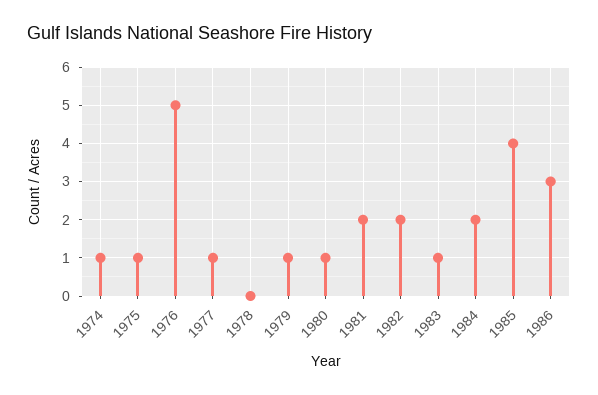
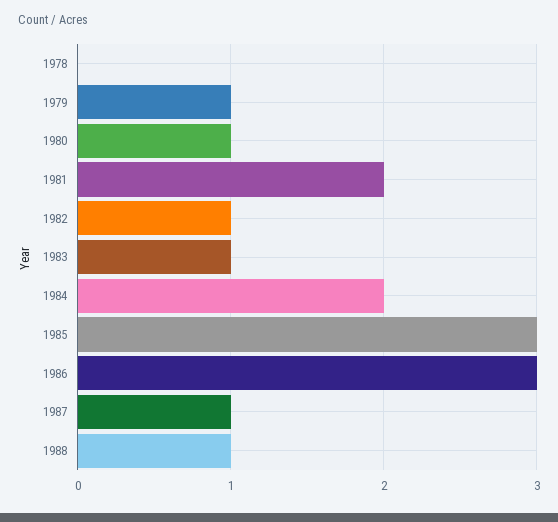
1974: 1 -> none
1975: 1 -> none
1976: 5 -> none
1977: 1 -> none
1982: 2 -> 1
1985: 4 -> 3
1987: none -> 1
1988: none -> 1

